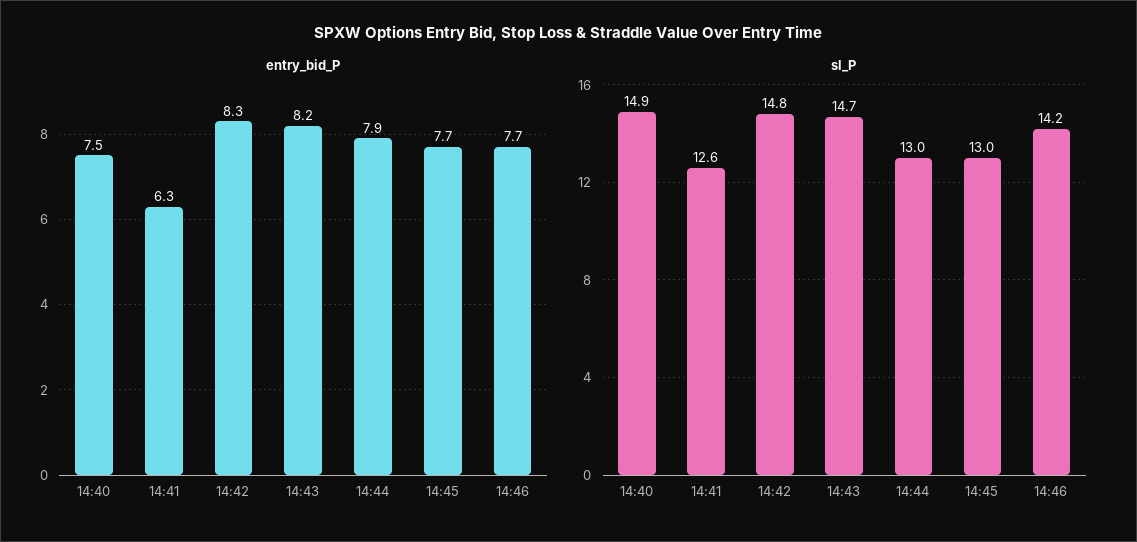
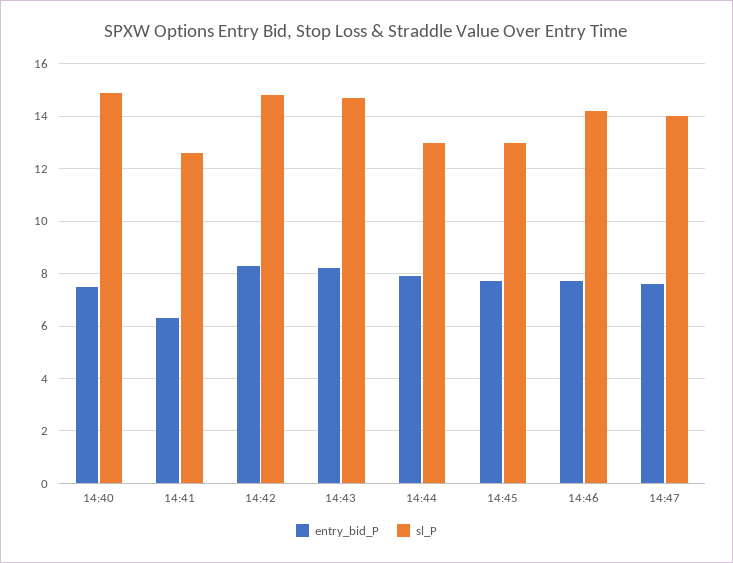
entry_bid_P, 14:47: none -> 7.5
sl_P, 14:47: none -> 14

